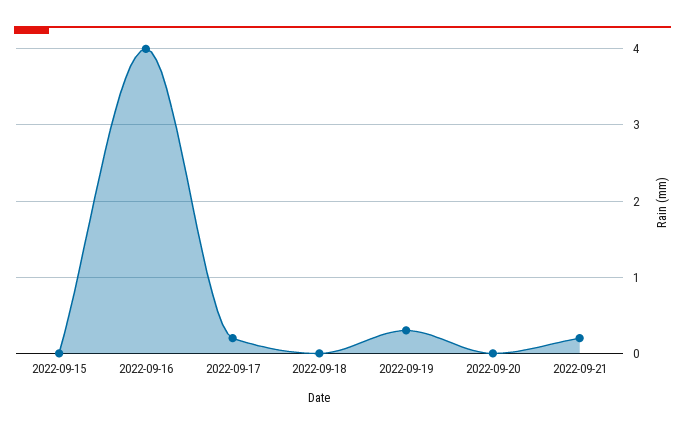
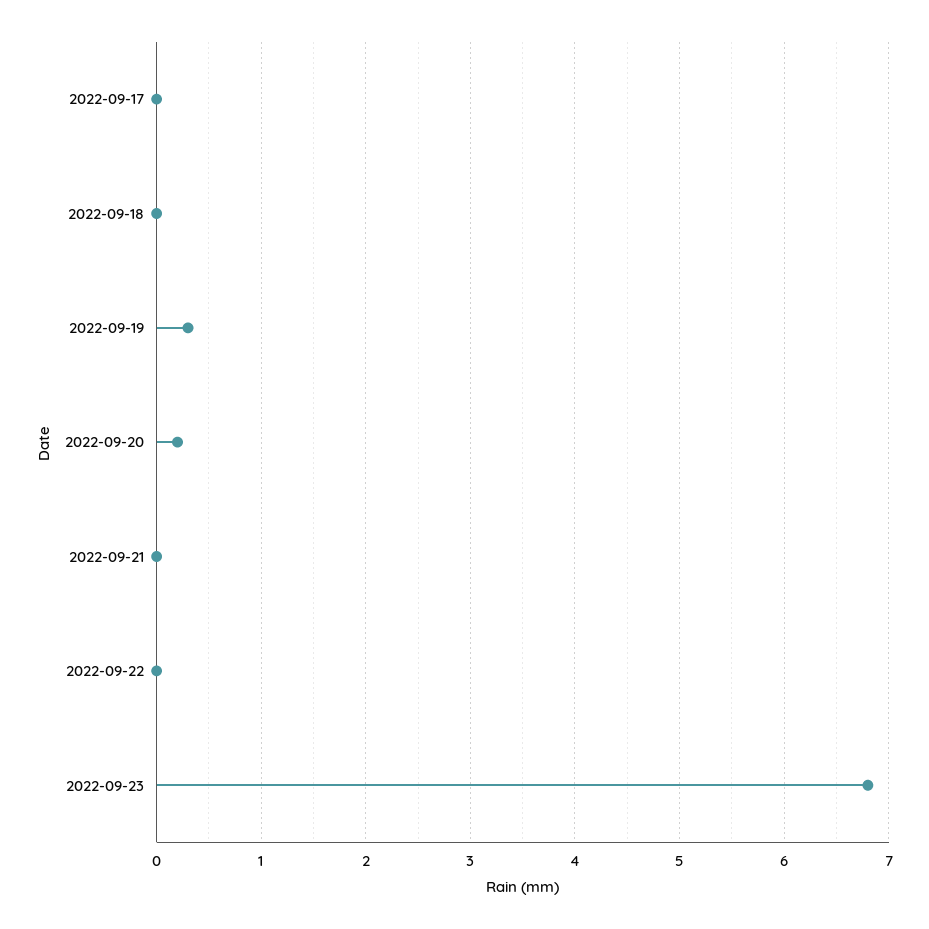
2022-09-15: 0 -> none
2022-09-16: 4 -> none
2022-09-17: 0.2 -> 0
2022-09-20: 0 -> 0.2
2022-09-21: 0.2 -> 0
2022-09-22: none -> 0
2022-09-23: none -> 6.8

